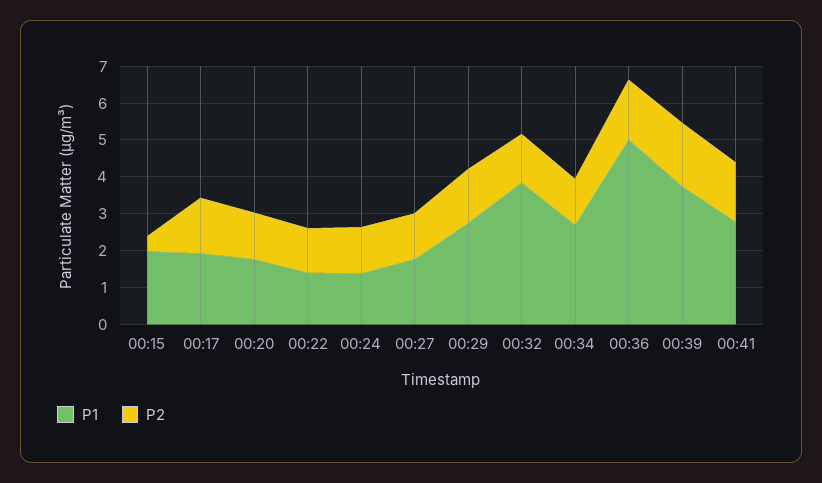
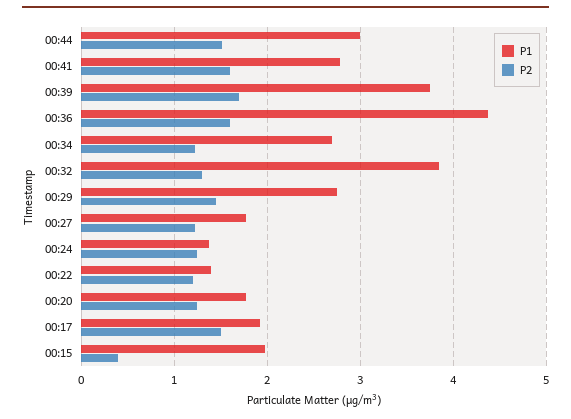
P1, 00:36: 5 -> 4.4
P1, 00:44: none -> 3
P2, 00:44: none -> 1.5

